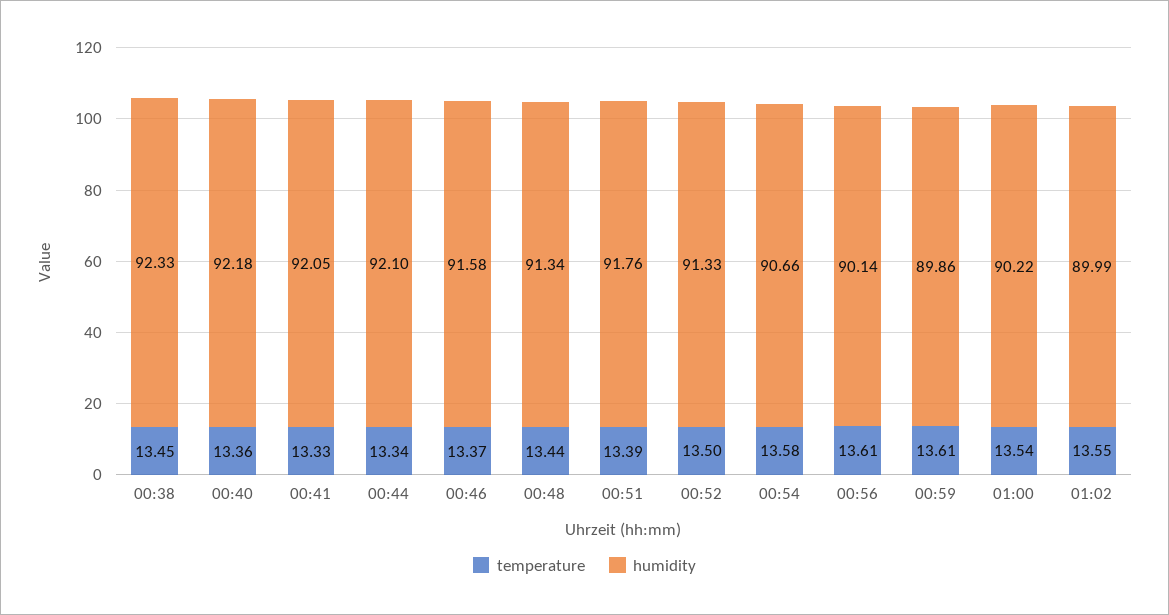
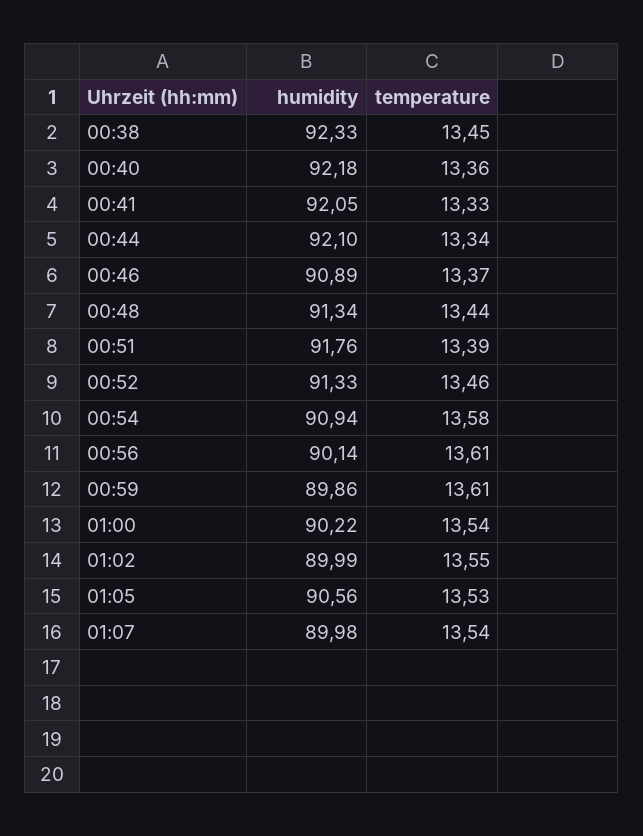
humidity, 00:46: 91.58 -> 90.89
temperature, 00:52: 13.5 -> 13.46
humidity, 00:54: 90.66 -> 90.94
humidity, 01:05: none -> 90.56
temperature, 01:05: none -> 13.53
humidity, 01:07: none -> 89.98
temperature, 01:07: none -> 13.54

